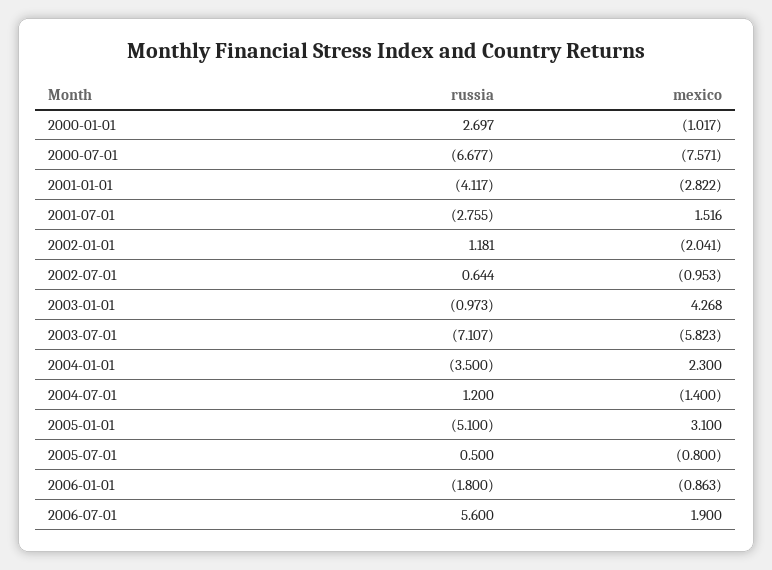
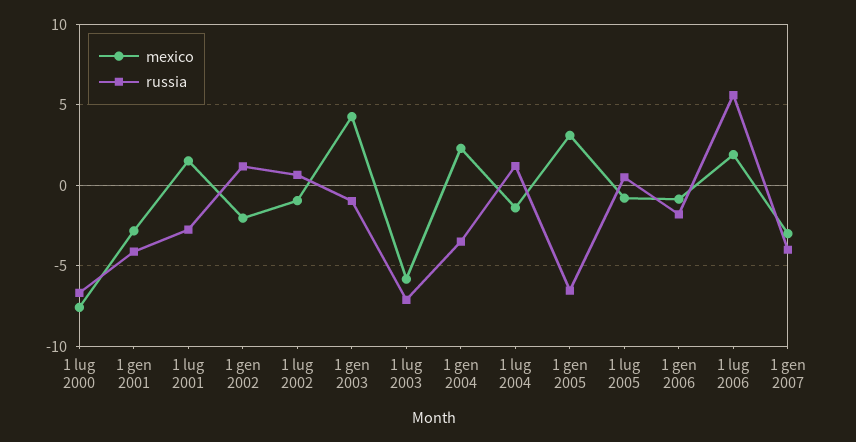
russia, 2000-01-01: 2.697 -> none
mexico, 2000-01-01: -1.017 -> none
russia, 2005-01-01: -5.1 -> -6.5
mexico, 1 gen 2007: none -> -3
russia, 1 gen 2007: none -> -4

